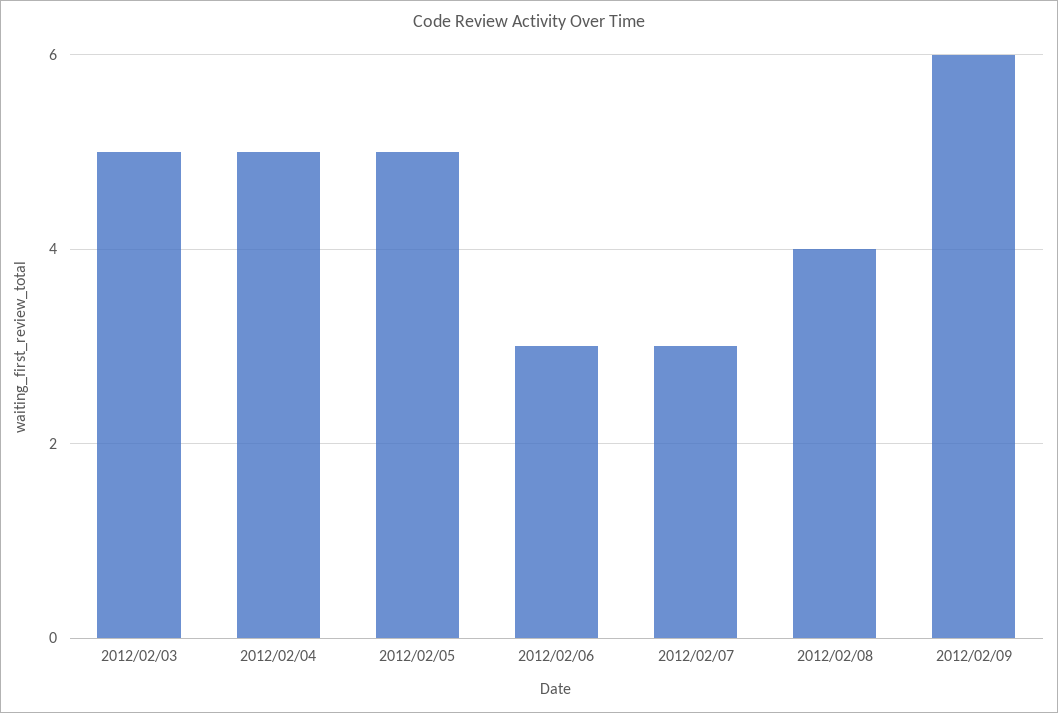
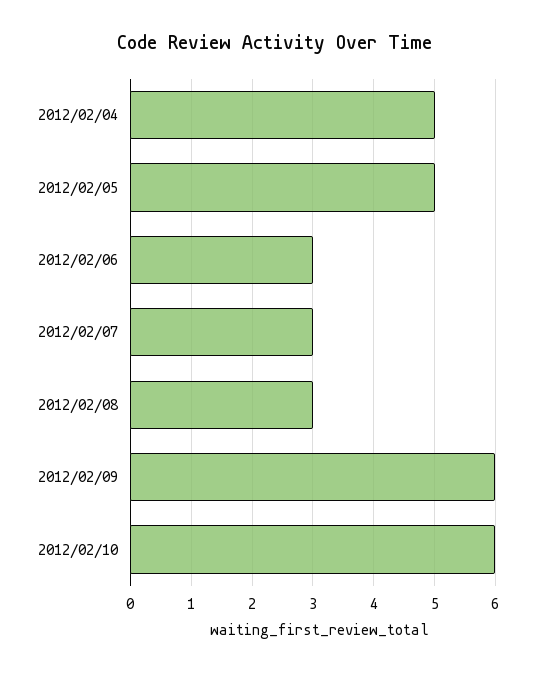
2012/02/03: 5 -> none
2012/02/08: 4 -> 3
2012/02/10: none -> 6

